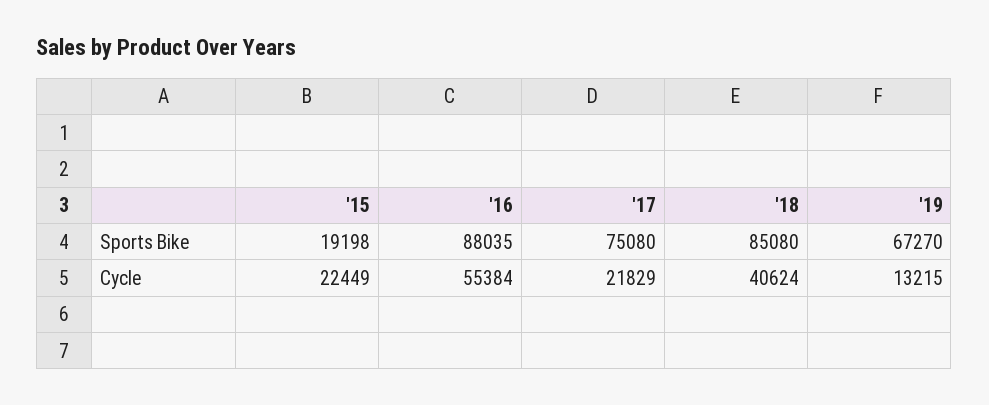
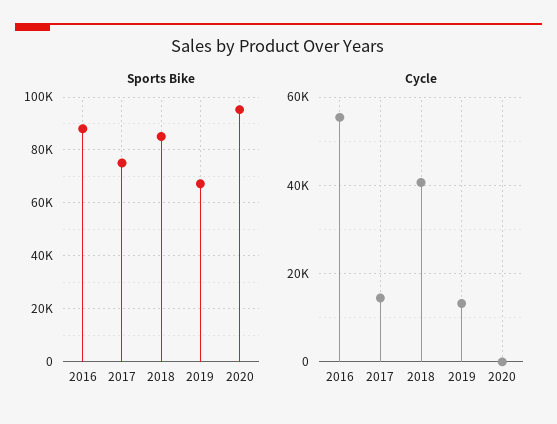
Sports Bike, '15: 19198 -> none
Cycle, '15: 22449 -> none
Cycle, '17: 21829 -> 14000
Sports Bike, 2020: none -> 95000
Cycle, 2020: none -> 0

